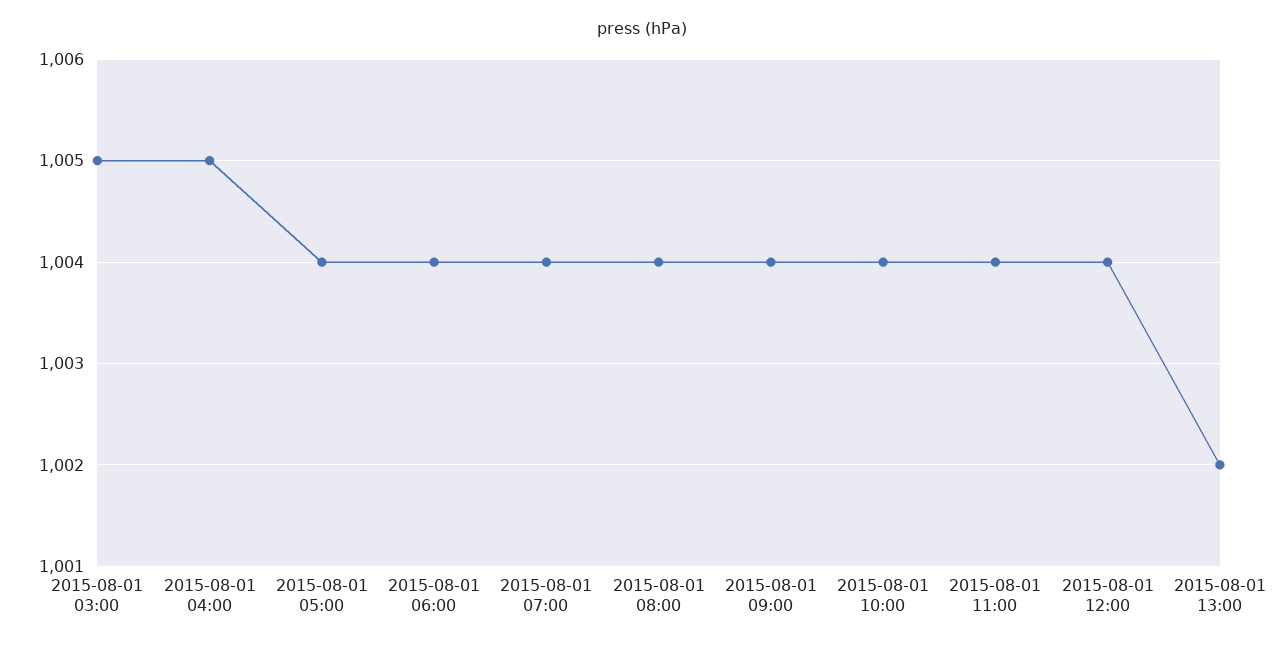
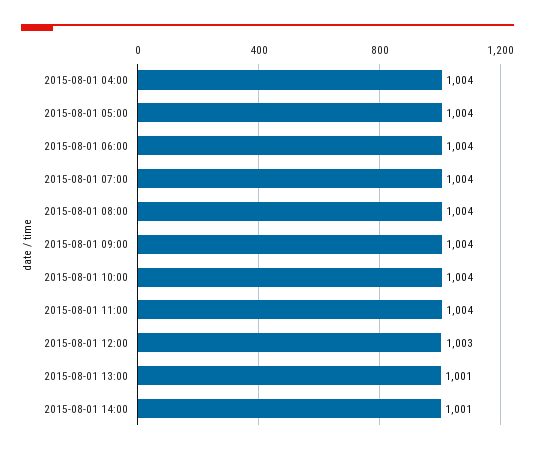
2015-08-01 03:00: 1005 -> none
2015-08-01 04:00: 1005 -> 1004
2015-08-01 12:00: 1004 -> 1003
2015-08-01 13:00: 1002 -> 1001
2015-08-01 14:00: none -> 1001

